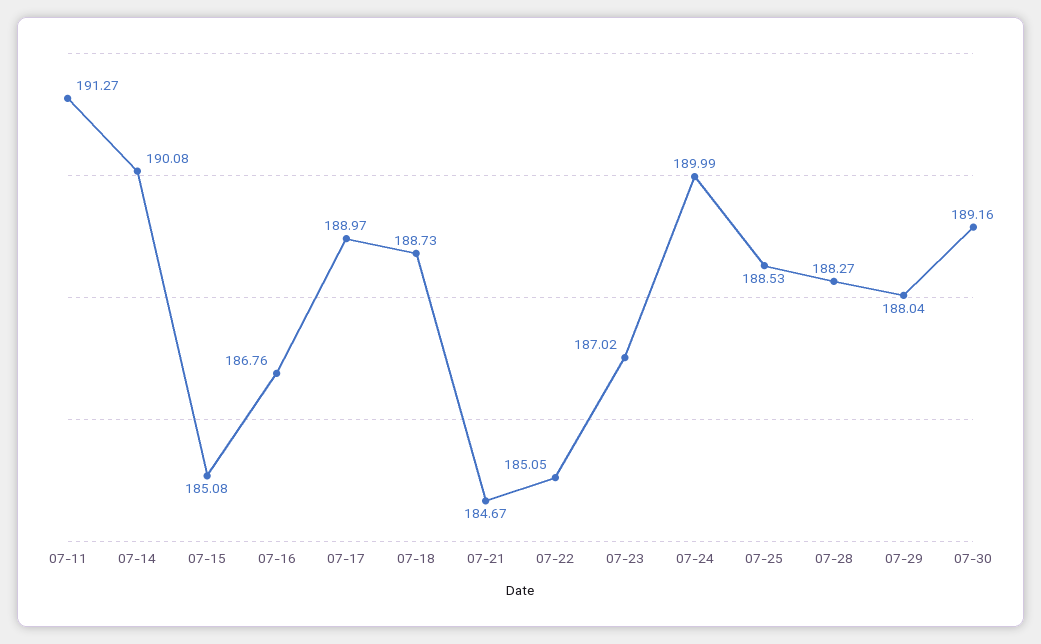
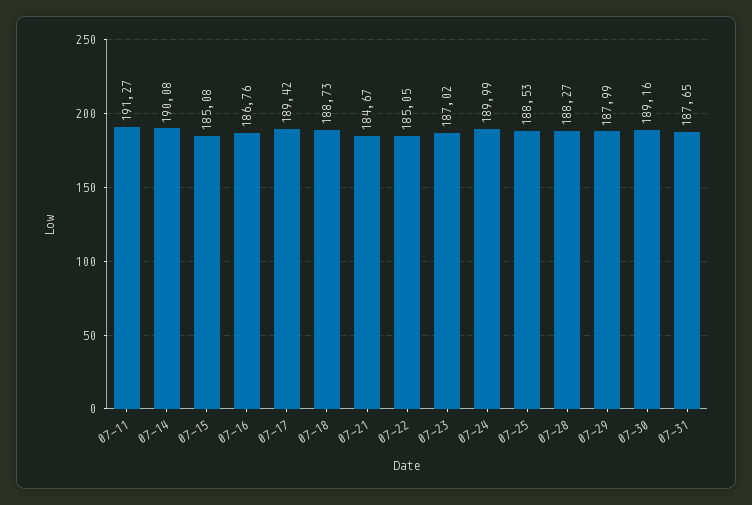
07-17: 188.97 -> 189.42
07-29: 188.04 -> 187.99
07-31: none -> 187.65

